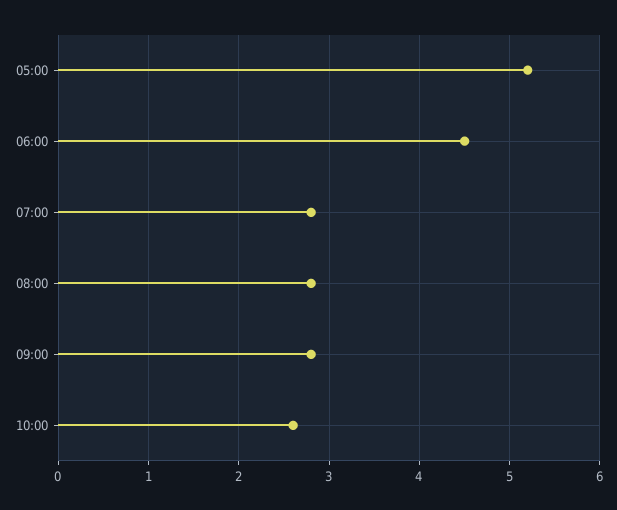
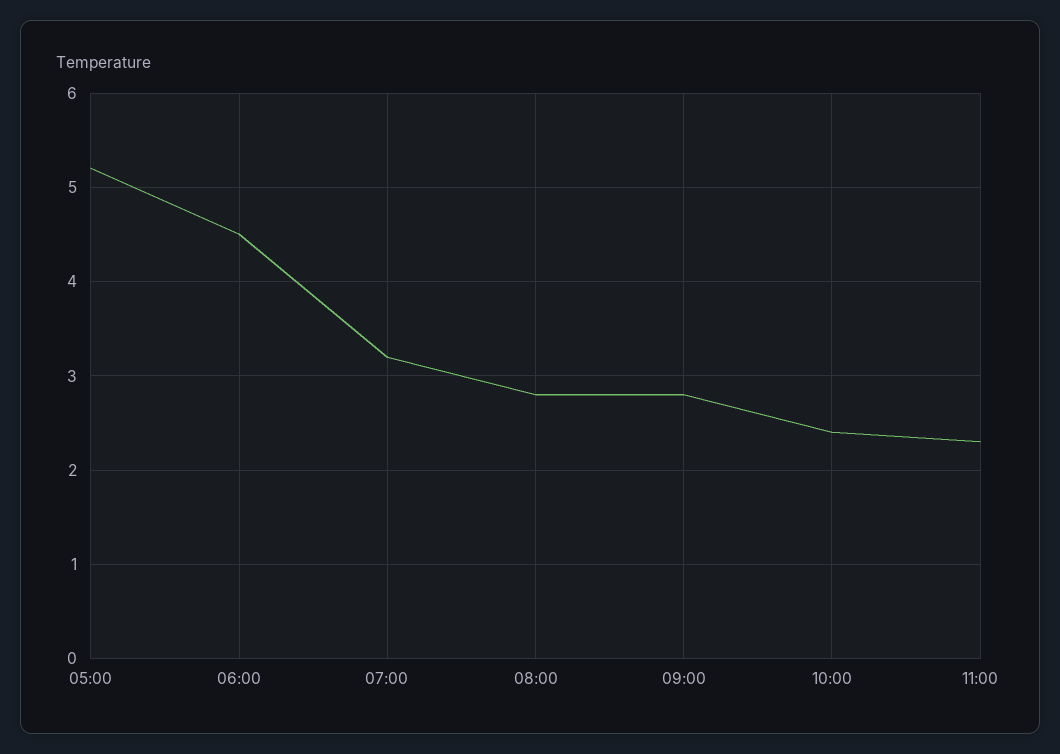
07:00: 2.8 -> 3.2
10:00: 2.6 -> 2.4
11:00: none -> 2.3

